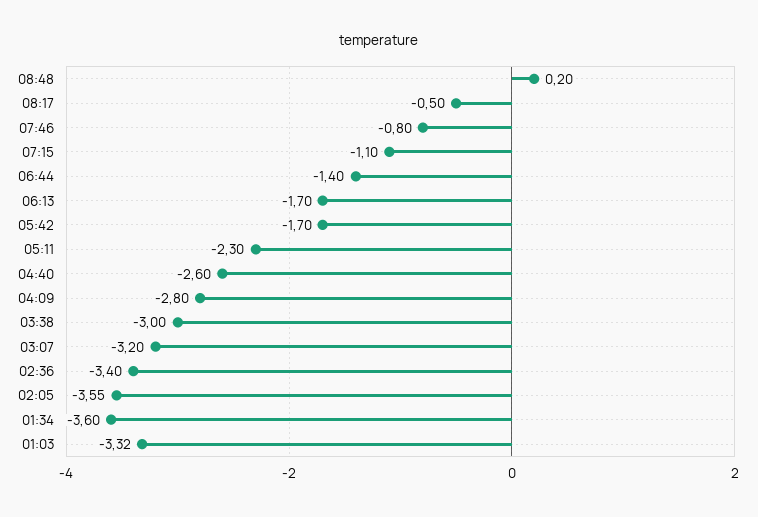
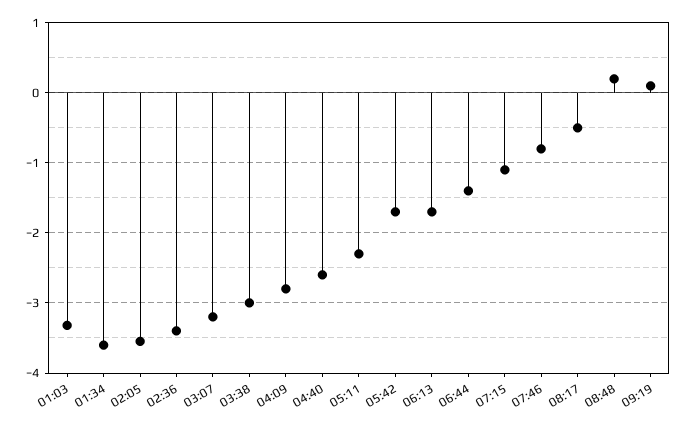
09:19: none -> 0.1

